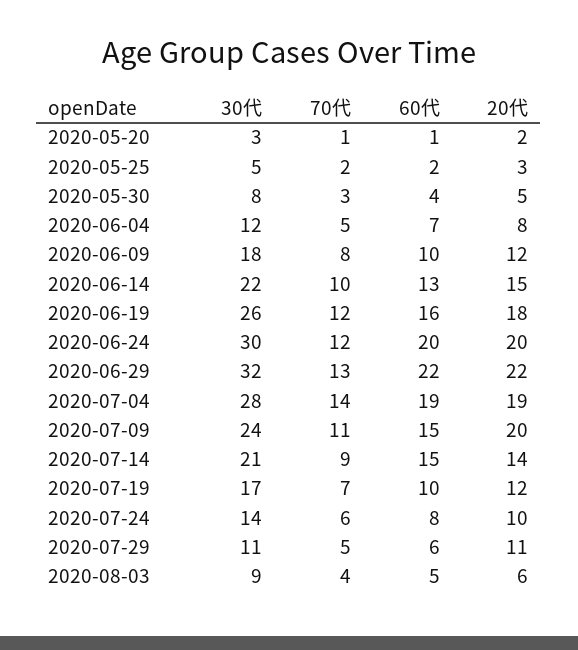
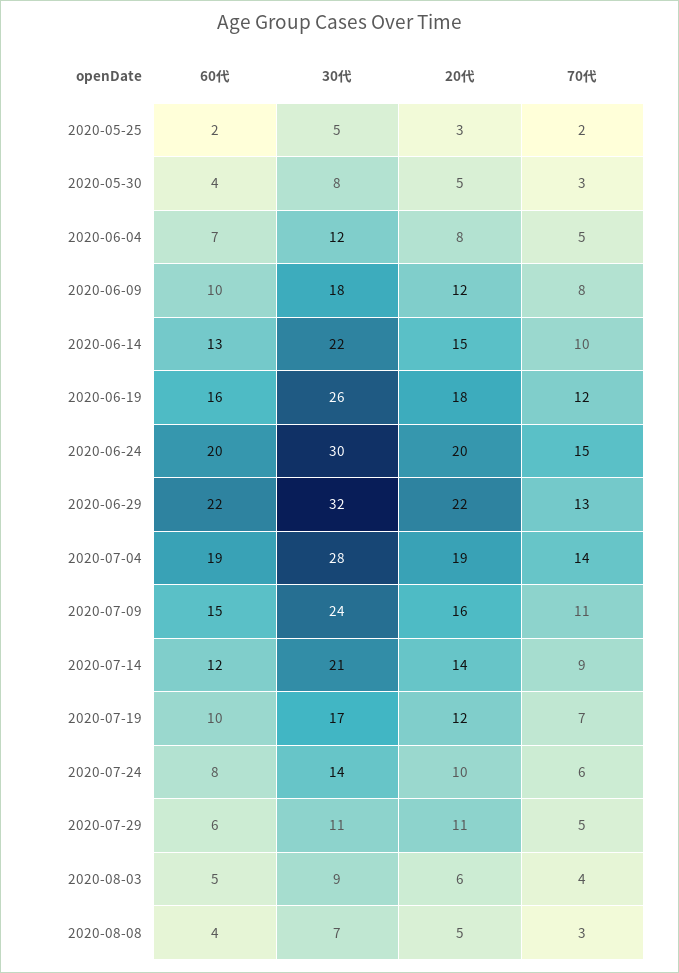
30代, 2020-05-20: 3 -> none
70代, 2020-05-20: 1 -> none
60代, 2020-05-20: 1 -> none
20代, 2020-05-20: 2 -> none
70代, 2020-06-24: 12 -> 15
20代, 2020-07-09: 20 -> 16
60代, 2020-07-14: 15 -> 12
60代, 2020-08-08: none -> 4
30代, 2020-08-08: none -> 7
20代, 2020-08-08: none -> 5
70代, 2020-08-08: none -> 3

